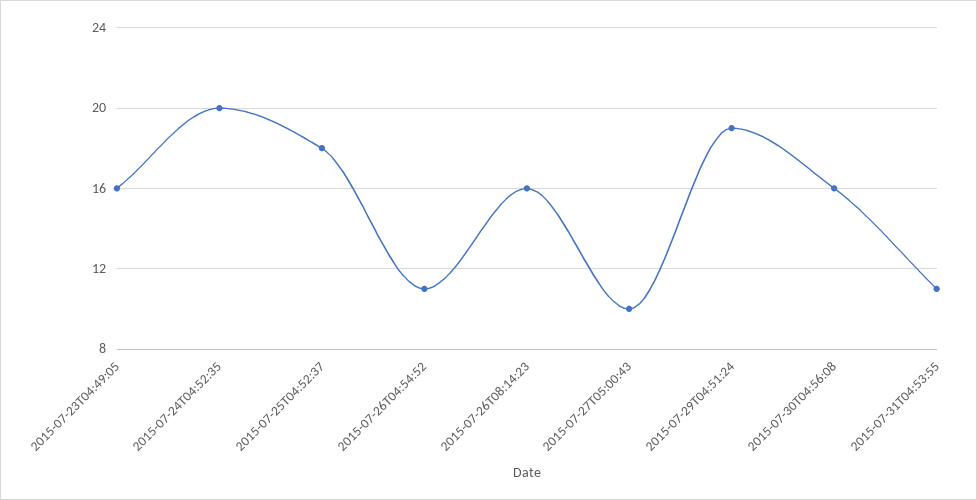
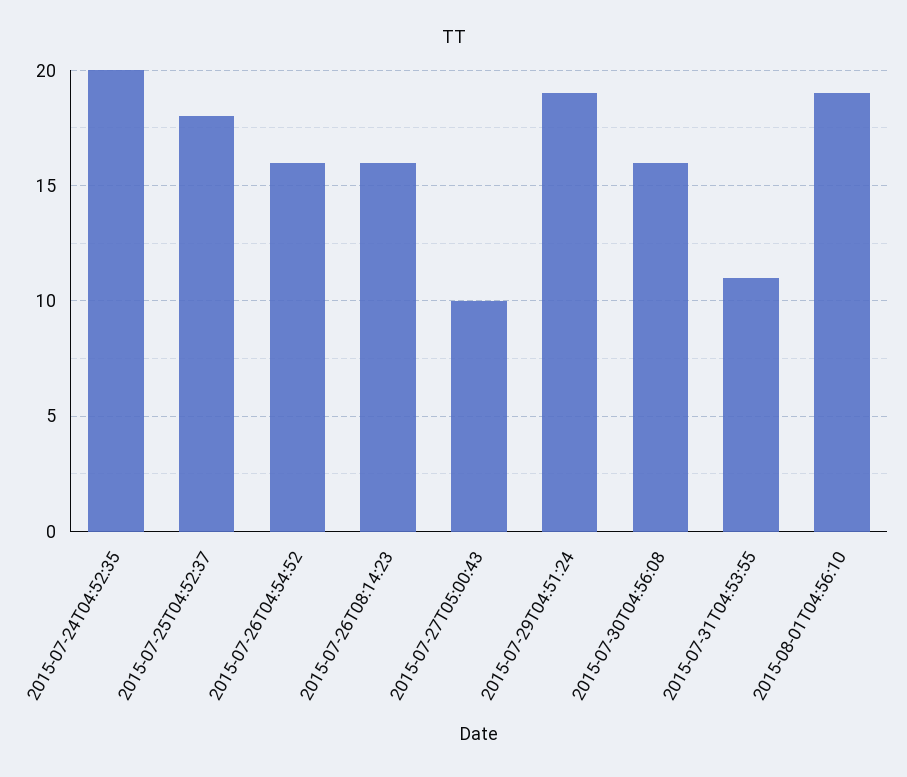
2015-07-23T04:49:05: 16 -> none
2015-07-26T04:54:52: 11 -> 16
2015-08-01T04:56:10: none -> 19

